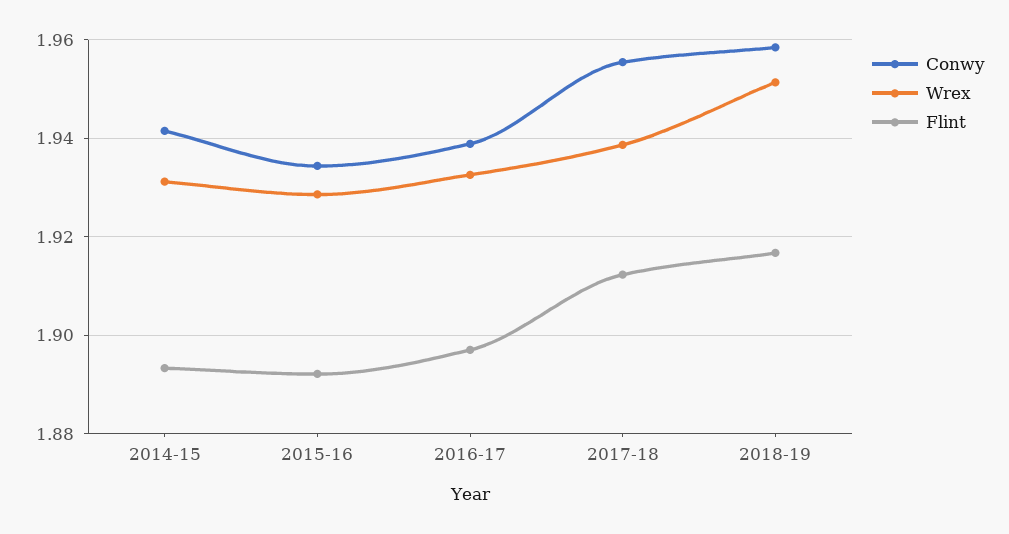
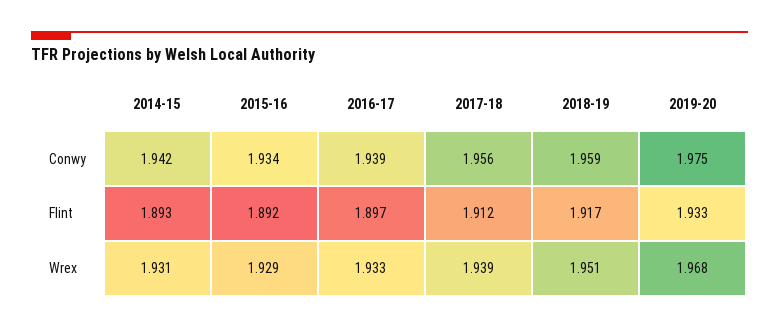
Conwy, 2019-20: none -> 1.975
Flint, 2019-20: none -> 1.933
Wrex, 2019-20: none -> 1.968

